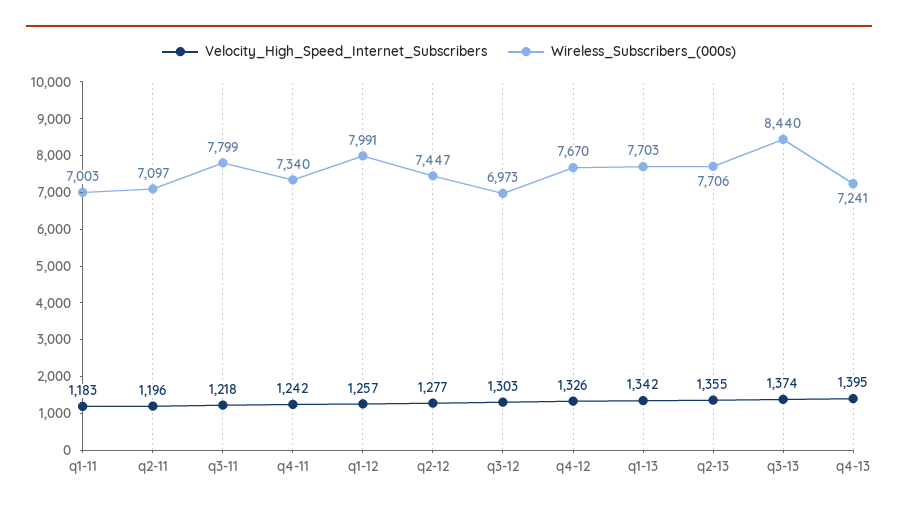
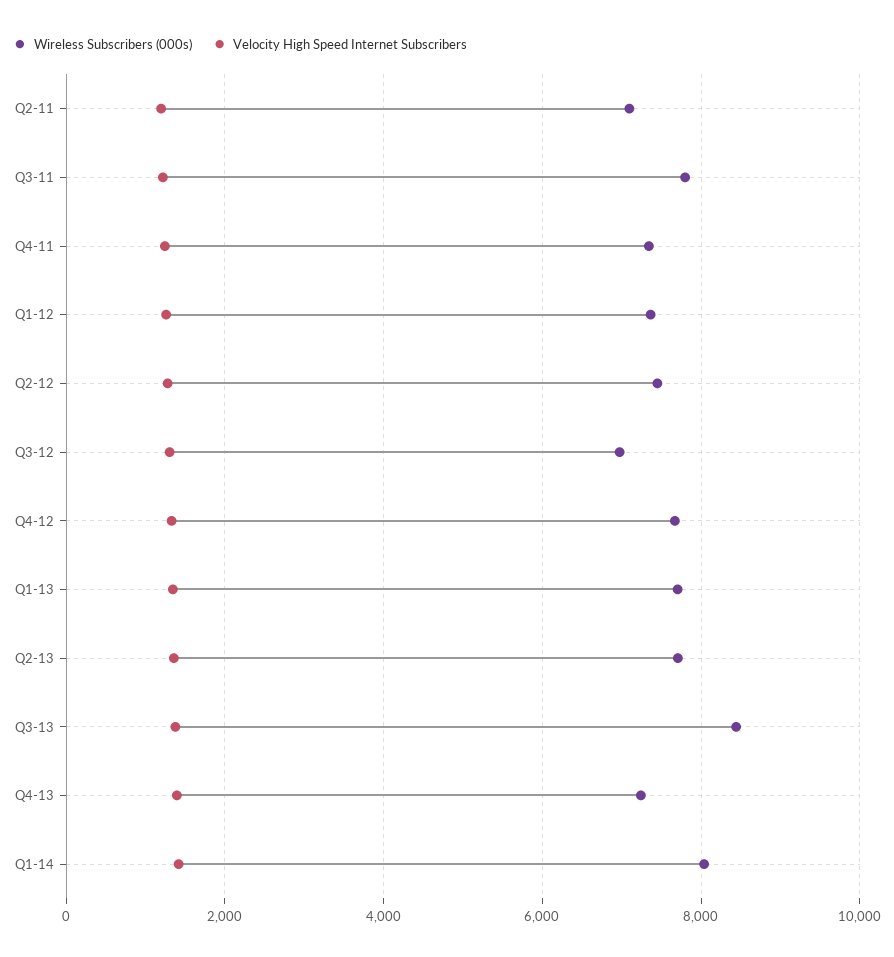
Velocity_High_Speed_Internet_Subscribers, q1-11: 1183 -> none
Wireless_Subscribers_(000s), q1-11: 7003 -> none
Wireless_Subscribers_(000s), q1-12: 7991 -> 7400
Wireless_Subscribers_(000s), Q1-14: none -> 8000
Velocity_High_Speed_Internet_Subscribers, Q1-14: none -> 1400

